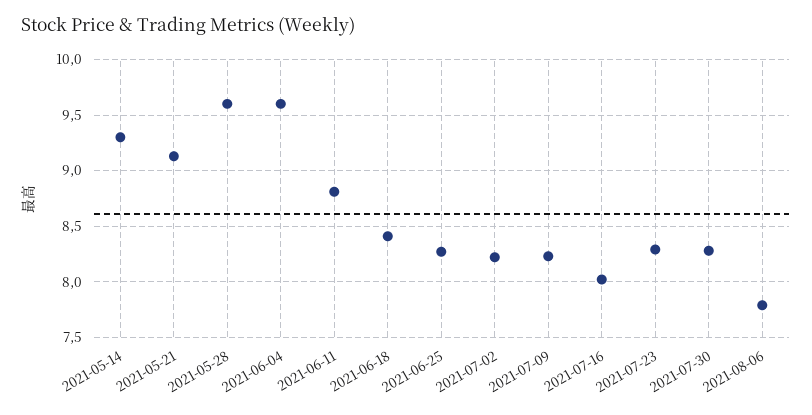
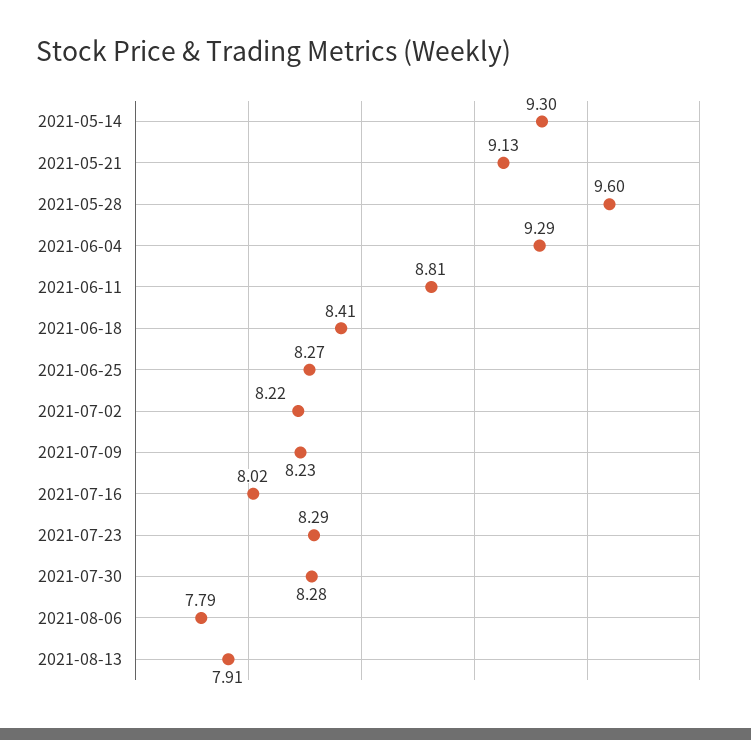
2021-06-04: 9.6 -> 9.29
2021-08-13: none -> 7.91

